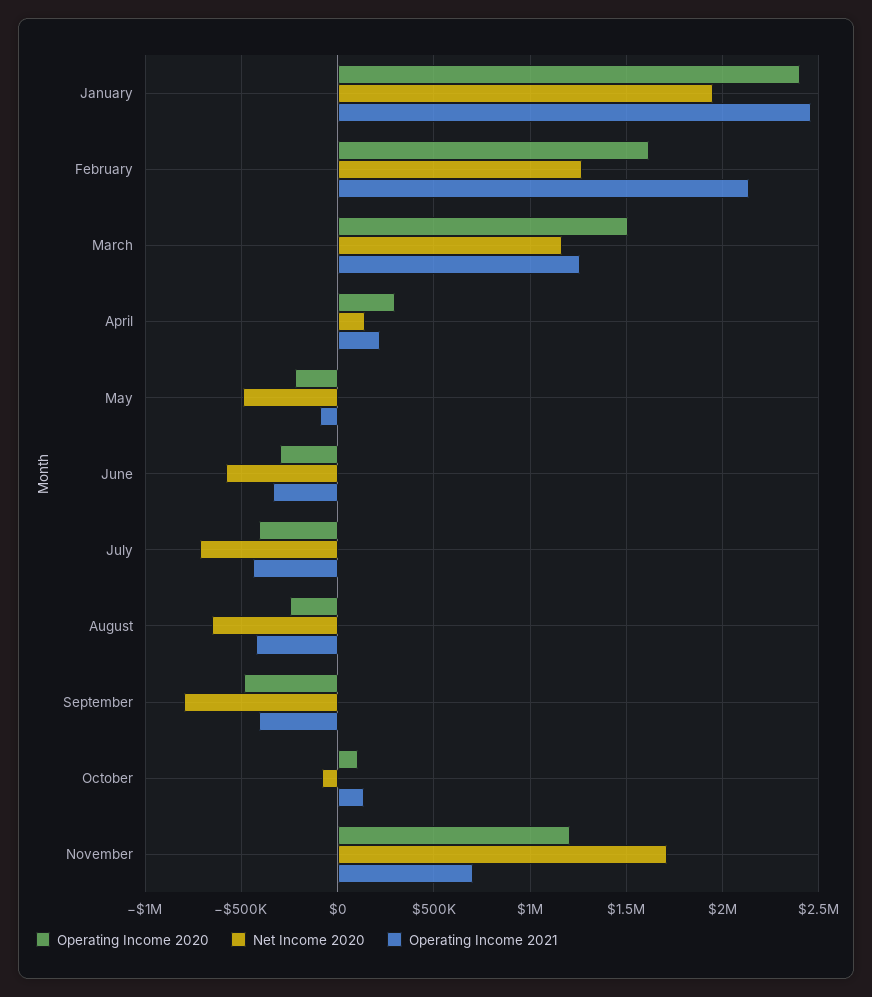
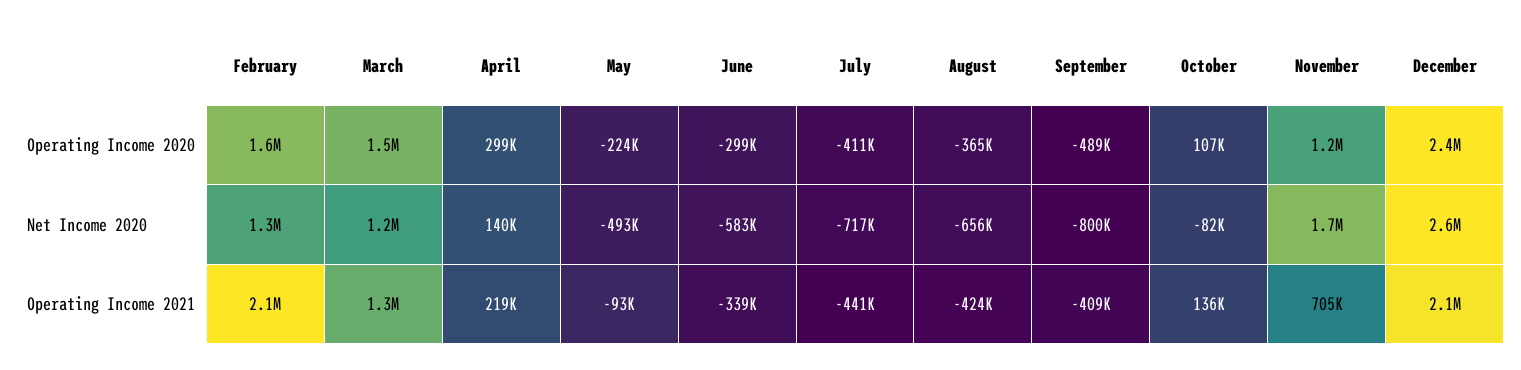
Operating Income 2020, January: 2400000 -> none
Net Income 2020, January: 1950000 -> none
Operating Income 2021, January: 2450000 -> none
Operating Income 2020, August: -250000 -> -365000
Operating Income 2020, December: none -> 2400000
Net Income 2020, December: none -> 2600000
Operating Income 2021, December: none -> 2100000

